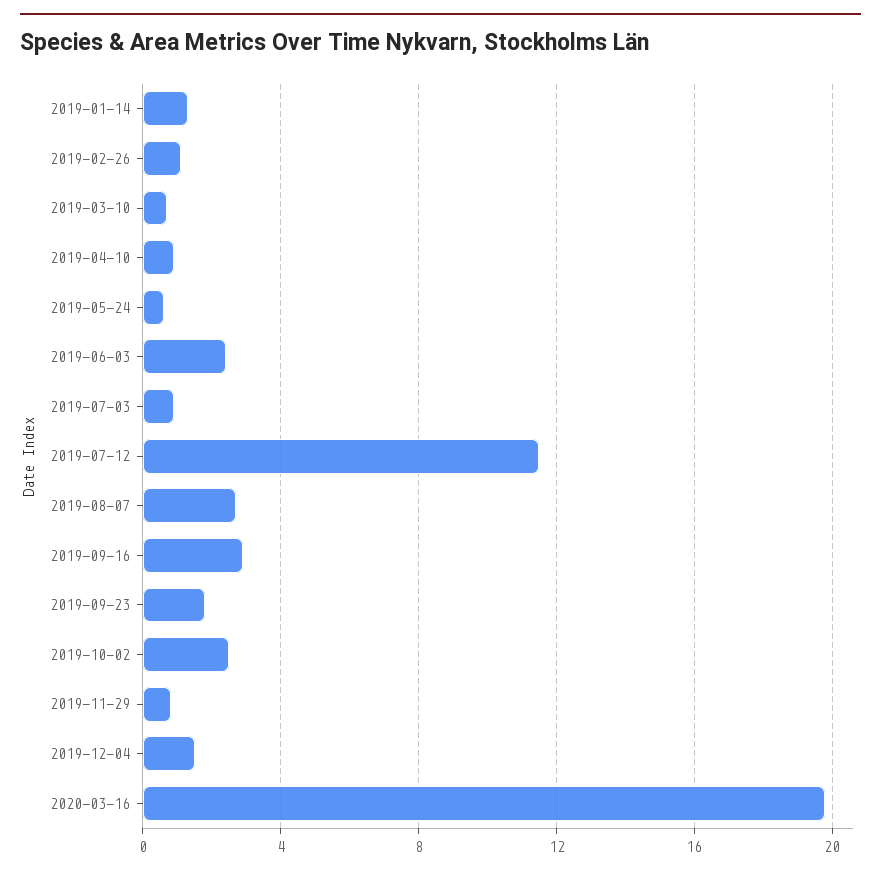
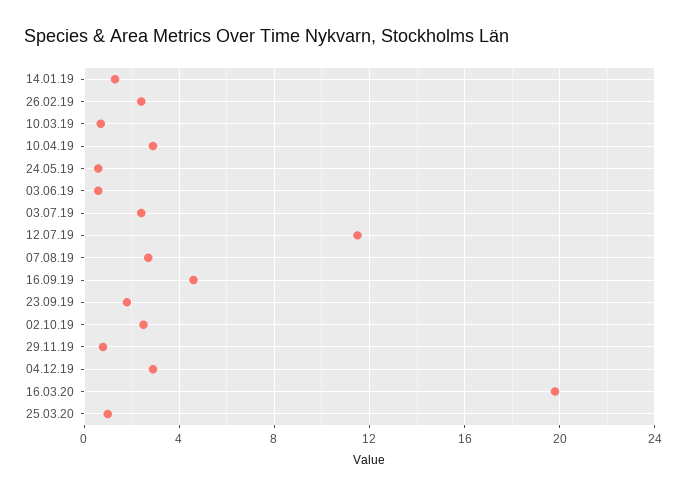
2019-02-26: 1 -> 2.5
2019-04-10: 1 -> 3
2019-06-03: 2.5 -> 0.5
2019-07-03: 1 -> 2.5
2019-09-16: 3 -> 4.5
2019-12-04: 1.5 -> 3
25.03.20: none -> 1

